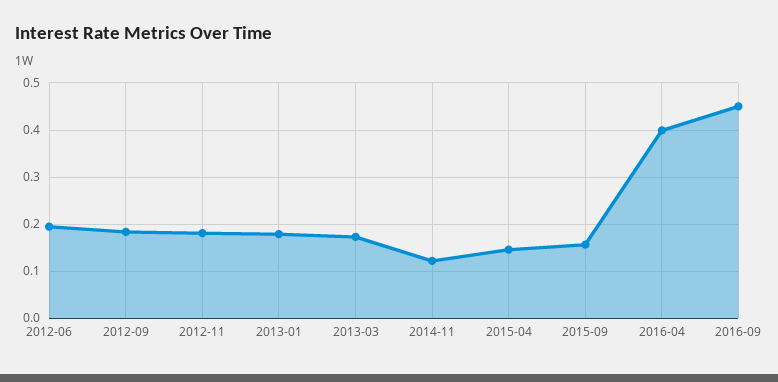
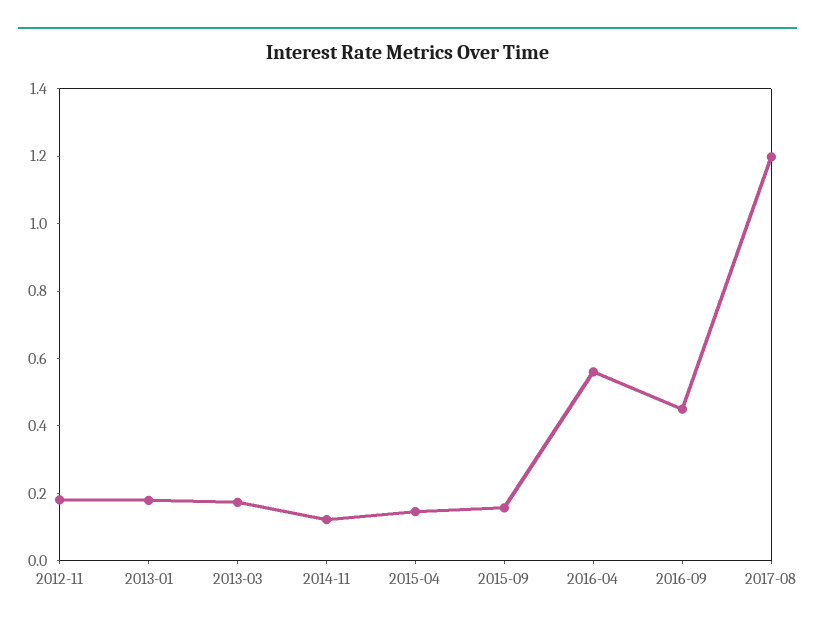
2012-06: 0.2 -> none
2012-09: 0.18 -> none
2016-04: 0.4 -> 0.55
2017-08: none -> 1.2

